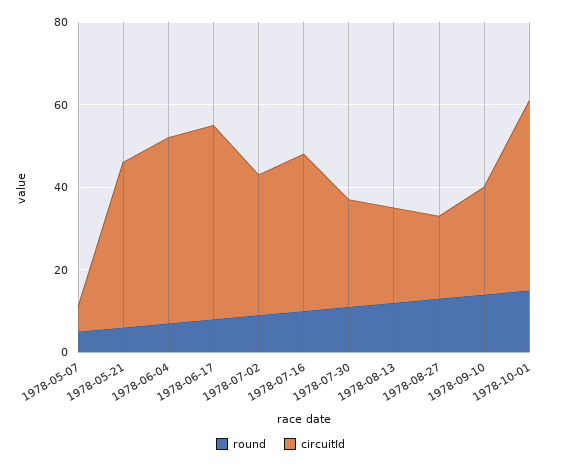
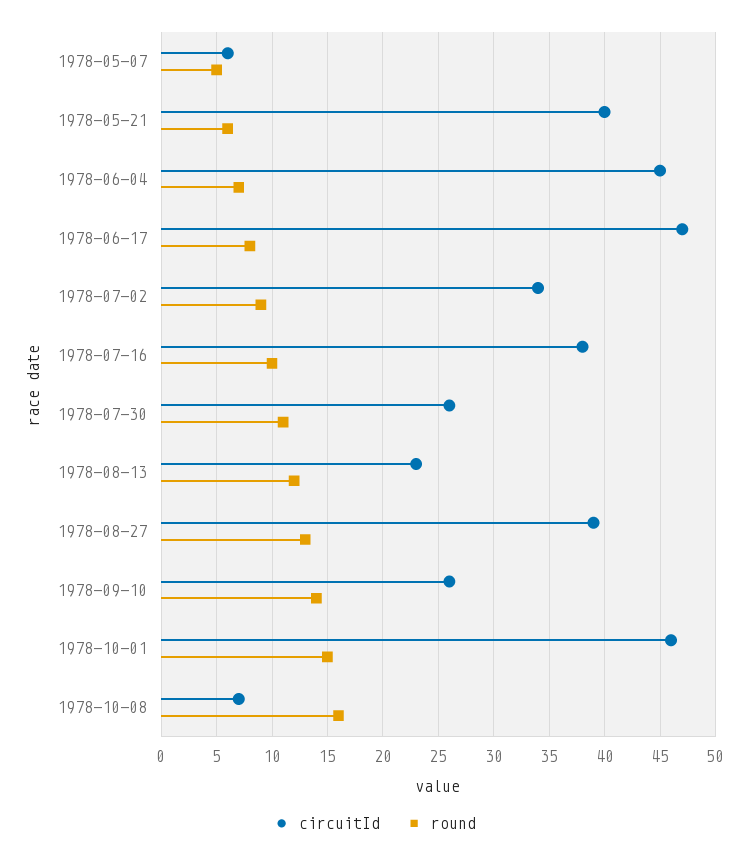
circuitId, 1978-08-27: 20 -> 39
circuitId, 1978-10-08: none -> 7
round, 1978-10-08: none -> 16

